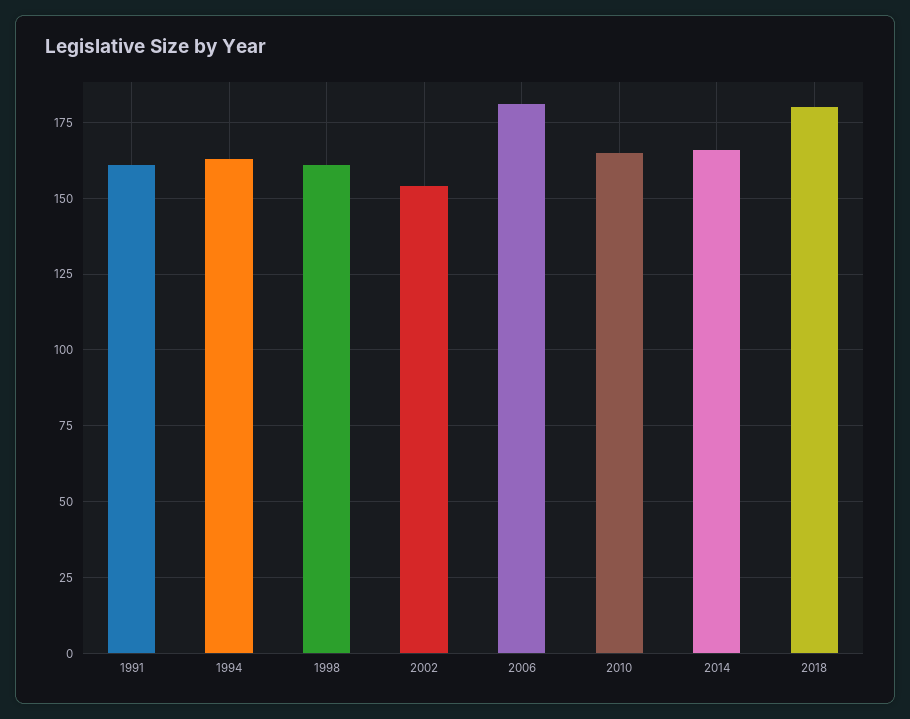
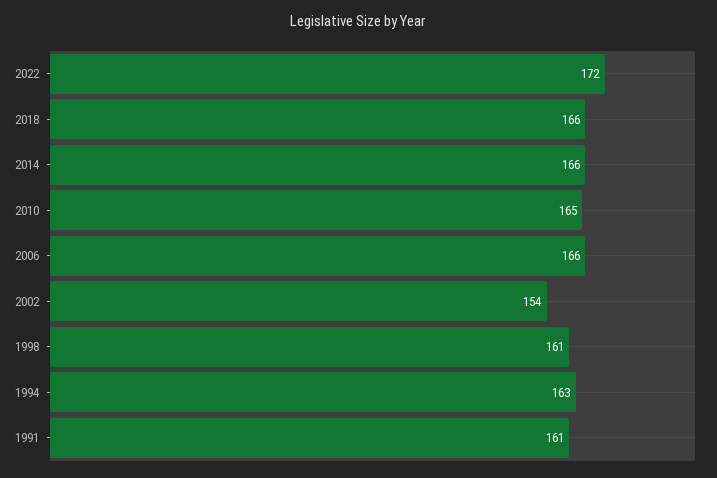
2006: 180 -> 166
2018: 180 -> 166
2022: none -> 172

